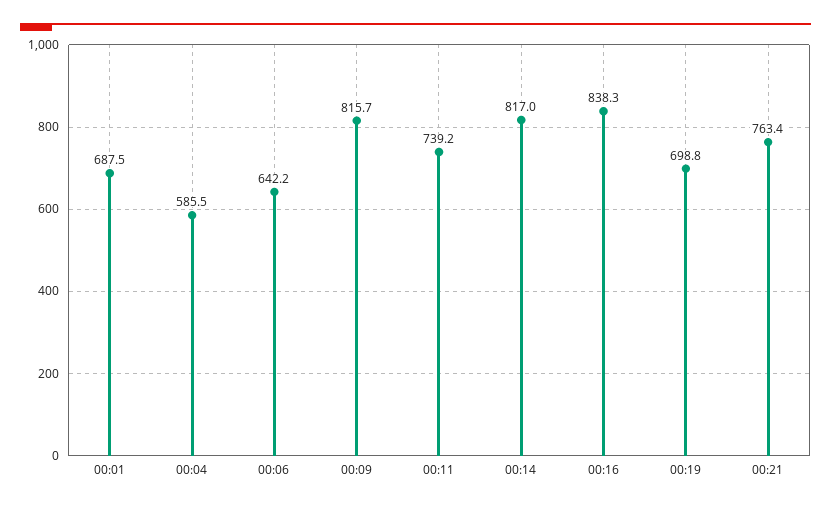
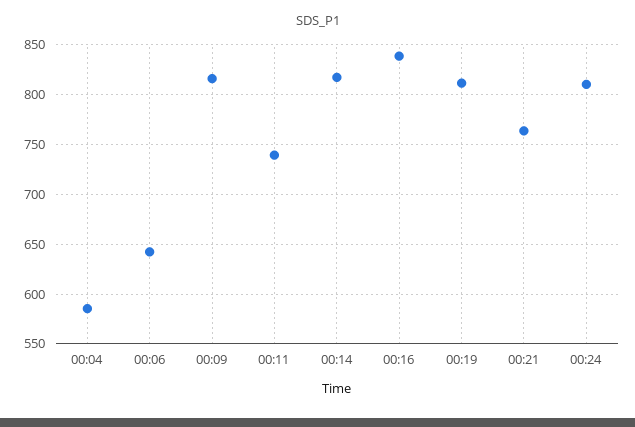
00:01: 687.5 -> none
00:19: 698.8 -> 810
00:24: none -> 810

